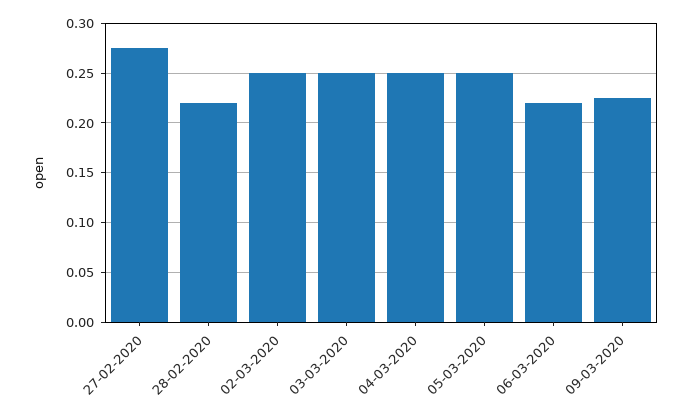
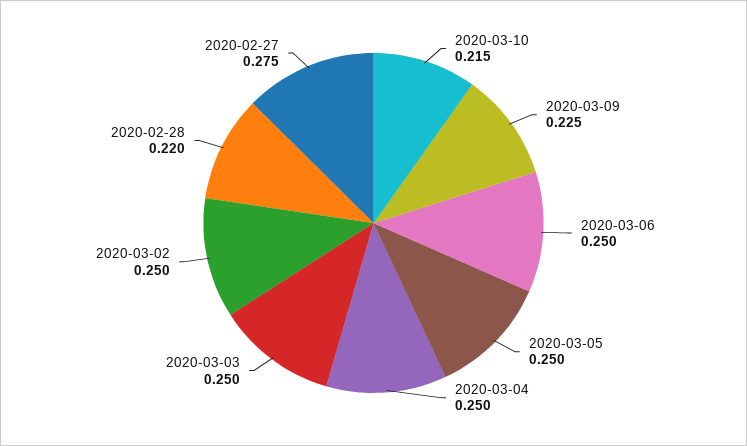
06-03-2020: 0.22 -> 0.25
2020-03-10: none -> 0.215

